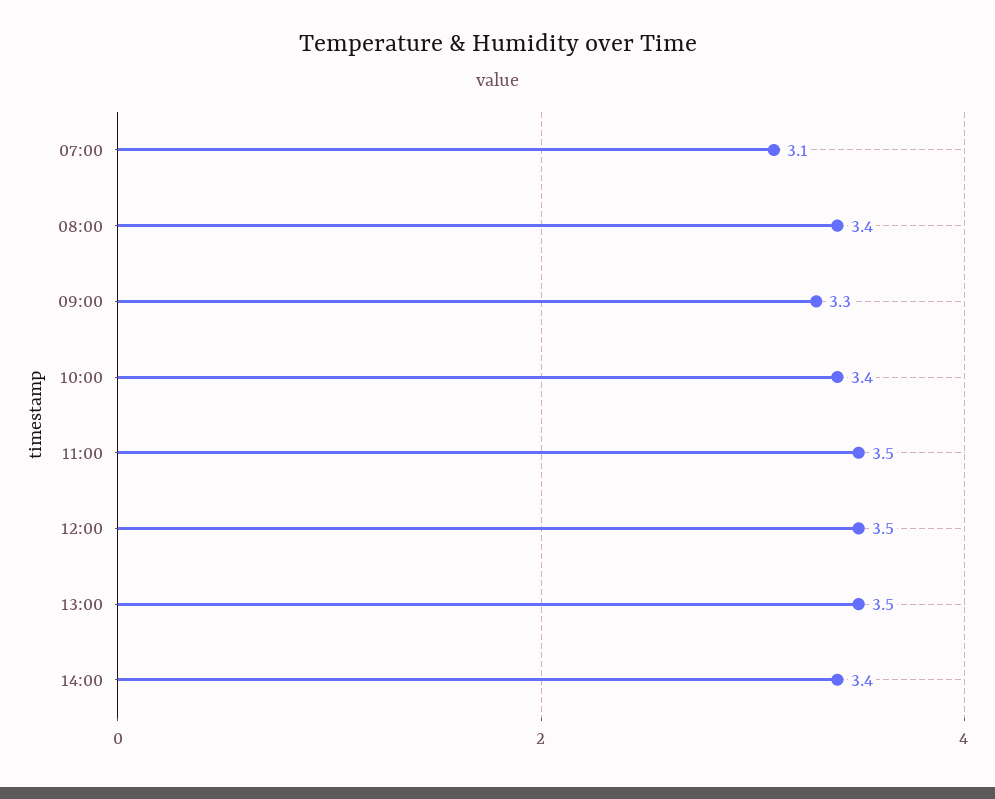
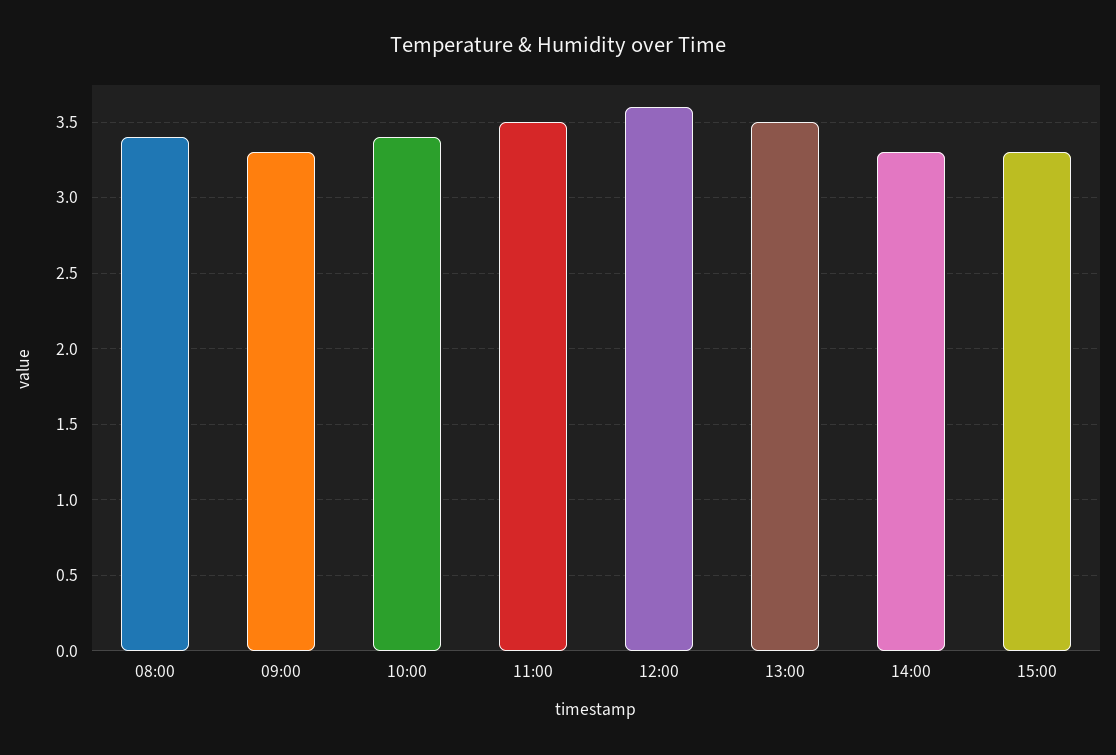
07:00: 3.1 -> none
12:00: 3.5 -> 3.6
14:00: 3.4 -> 3.3
15:00: none -> 3.3

